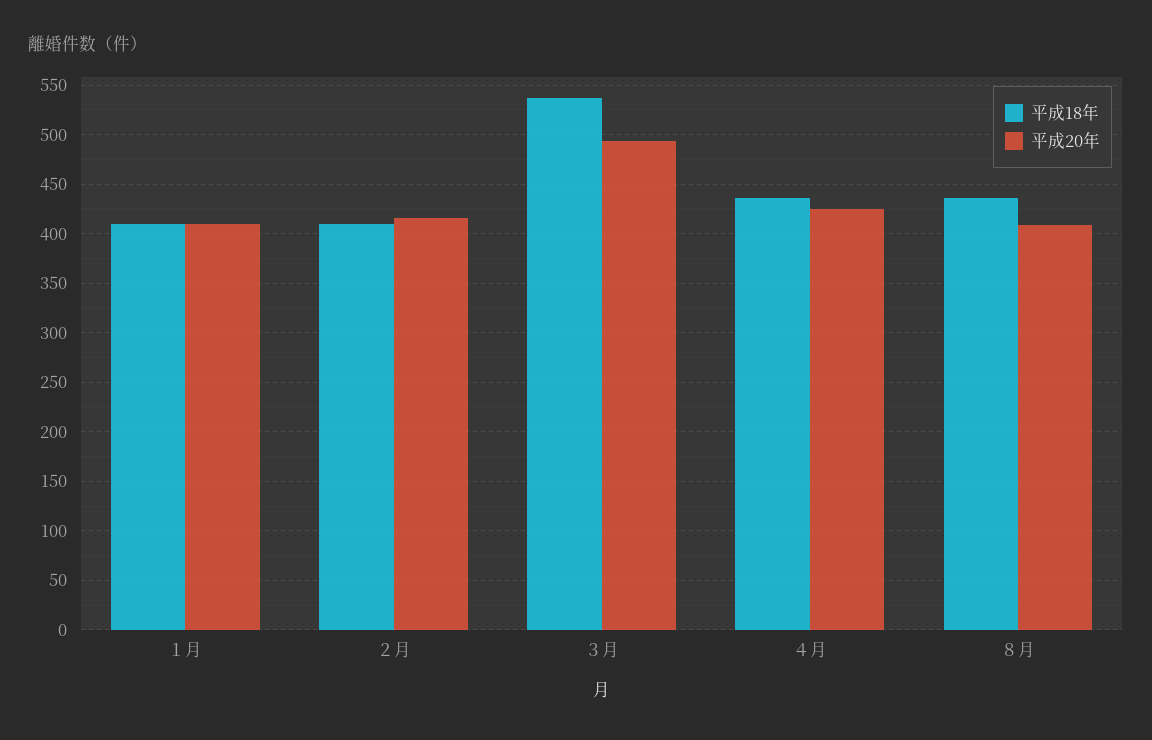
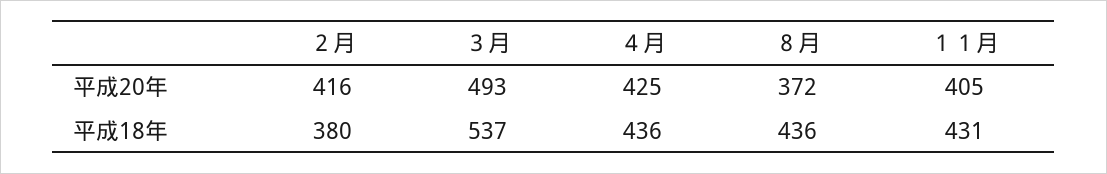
平成18年, １月: 410 -> none
平成20年, １月: 410 -> none
平成18年, ２月: 410 -> 380
平成20年, ８月: 410 -> 372
平成20年, １１月: none -> 405
平成18年, １１月: none -> 431

